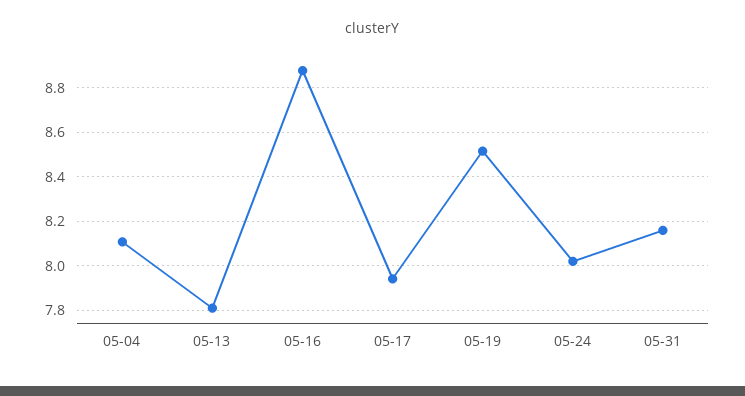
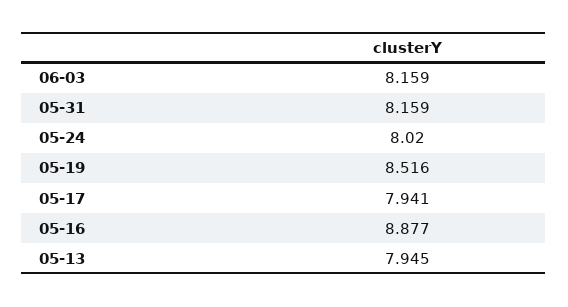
05-04: 8.1 -> none
05-13: 7.8 -> 7.945
06-03: none -> 8.159

